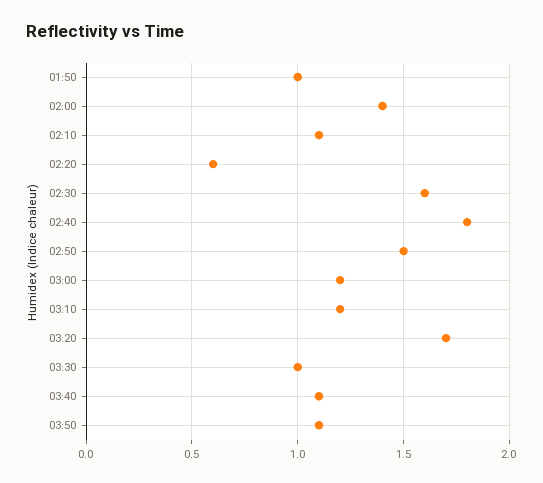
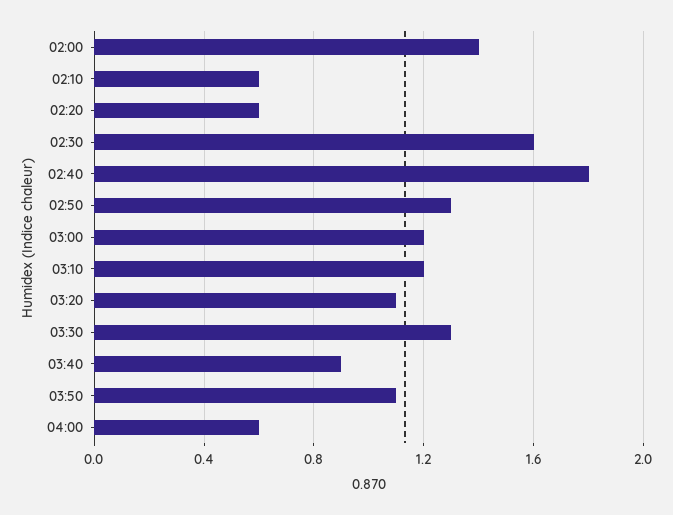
01:50: 1 -> none
02:10: 1.1 -> 0.6
02:50: 1.5 -> 1.3
03:20: 1.7 -> 1.1
03:30: 1 -> 1.3
03:40: 1.1 -> 0.9
04:00: none -> 0.6

